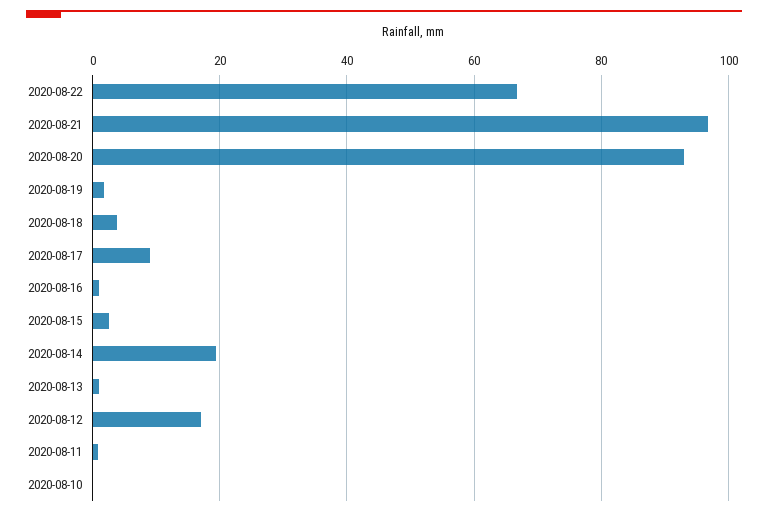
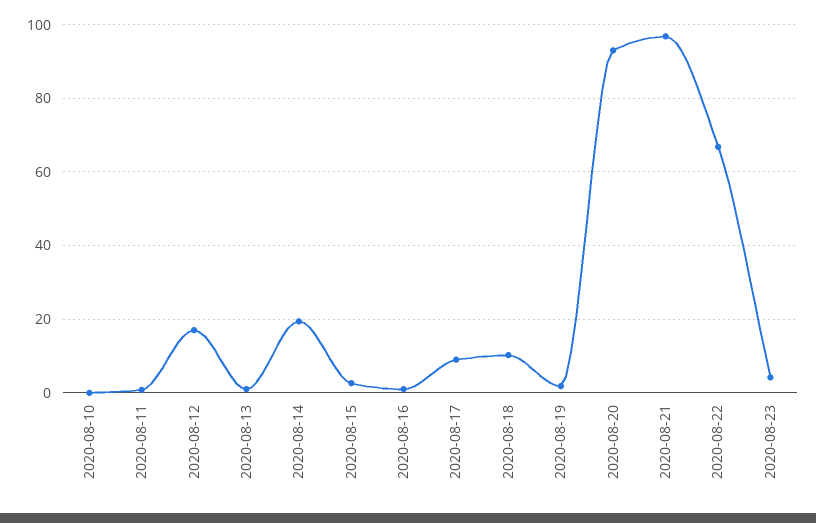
2020-08-18: 4 -> 10
2020-08-23: none -> 4

